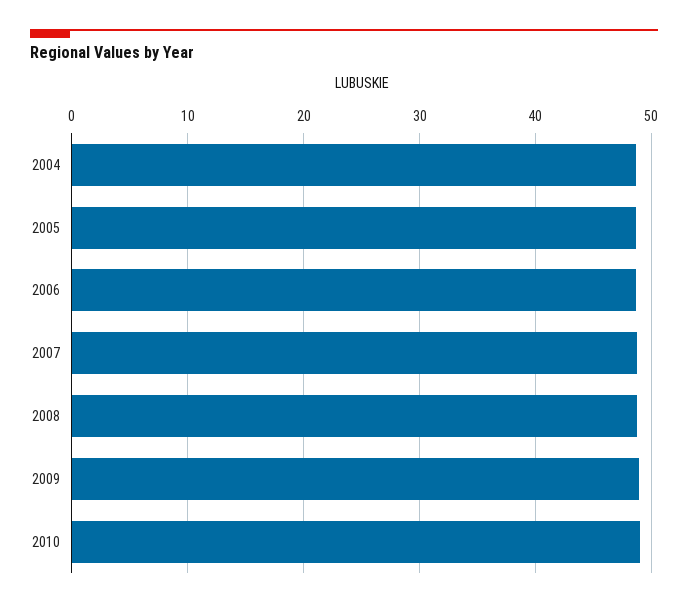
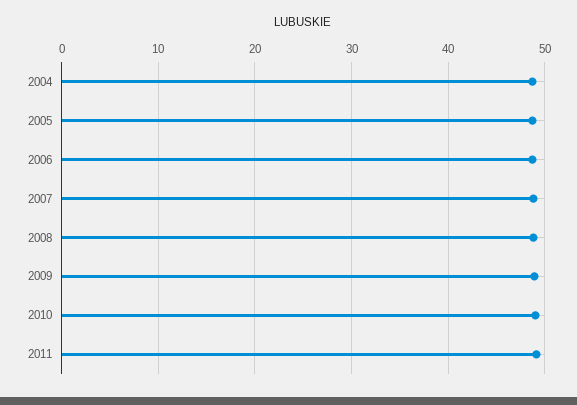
2011: none -> 49

